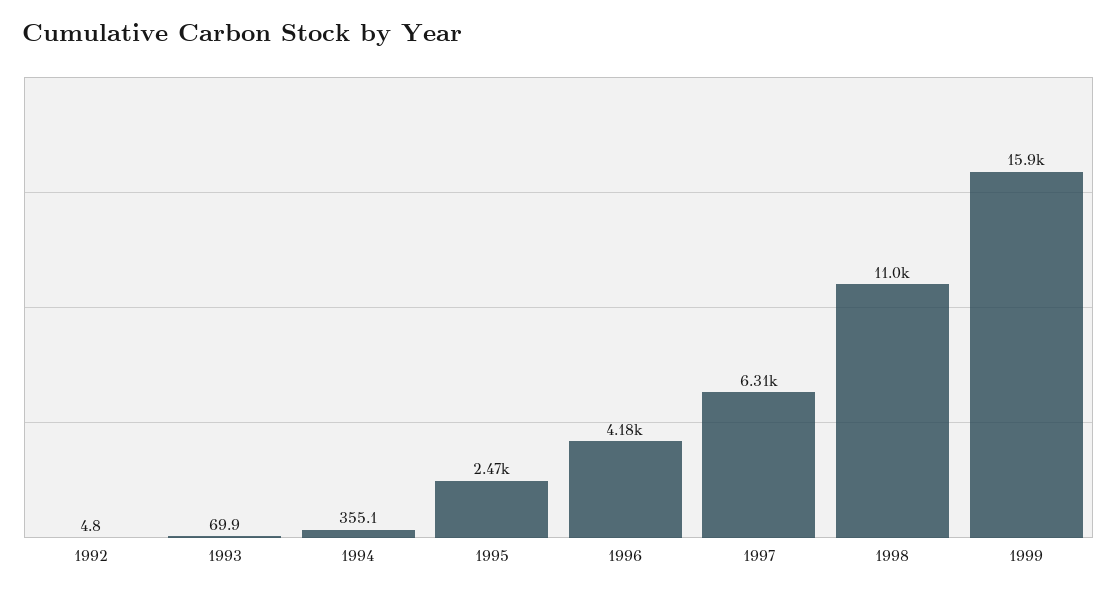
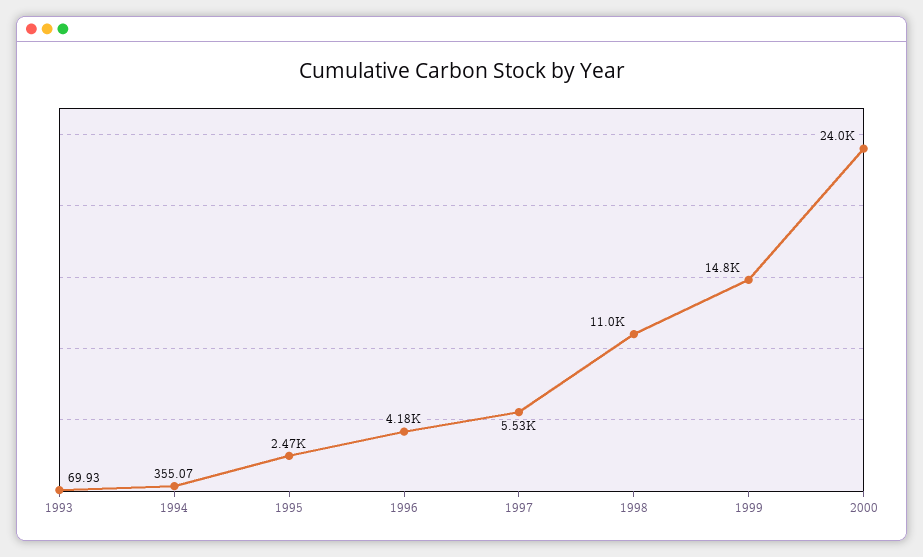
1992: 4.8 -> none
1997: 6310 -> 5530
1999: 15900 -> 14800
2000: none -> 24000

